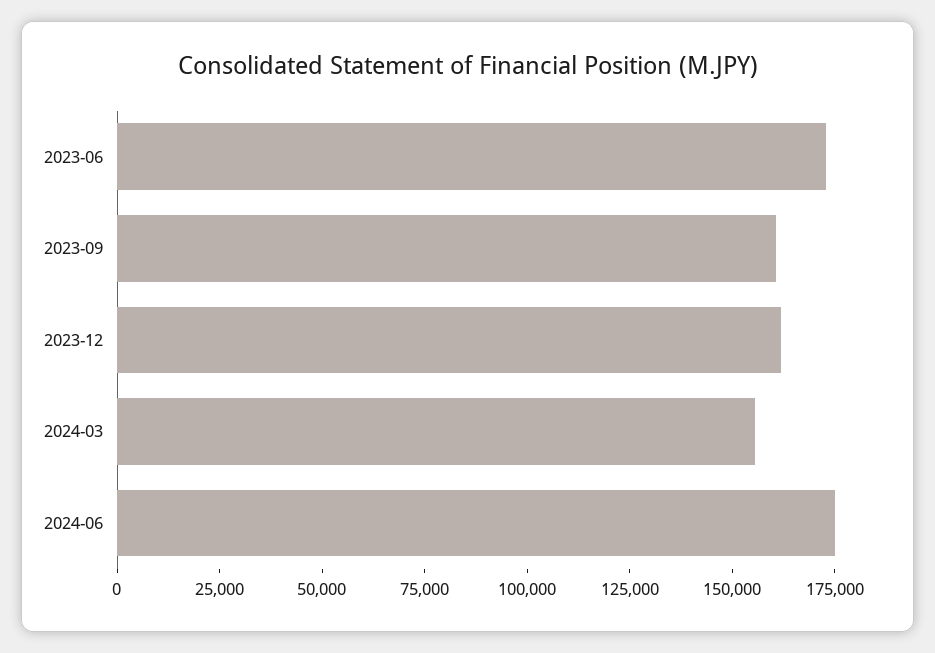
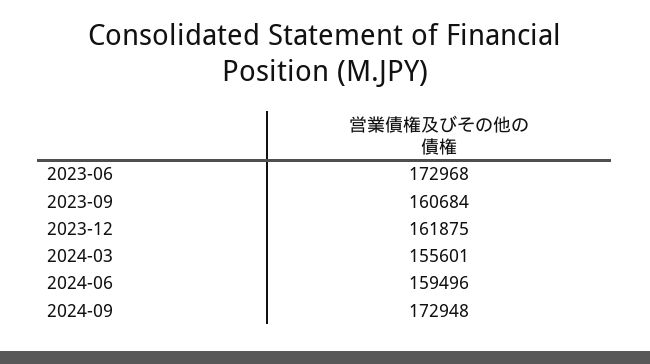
2024-06: 175000 -> 159496
2024-09: none -> 172948

